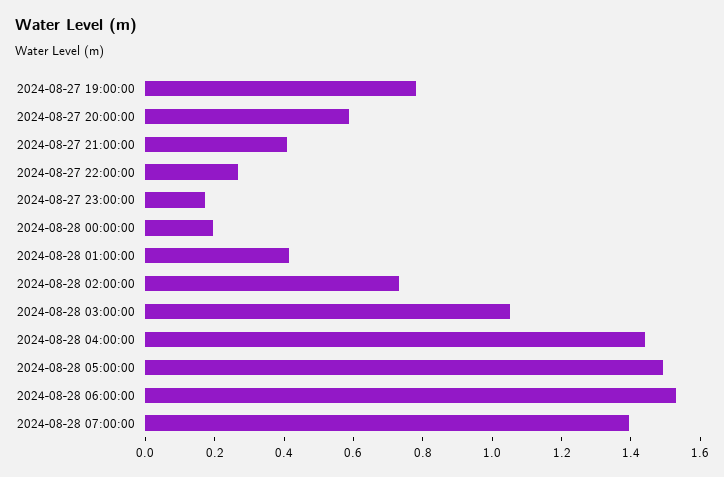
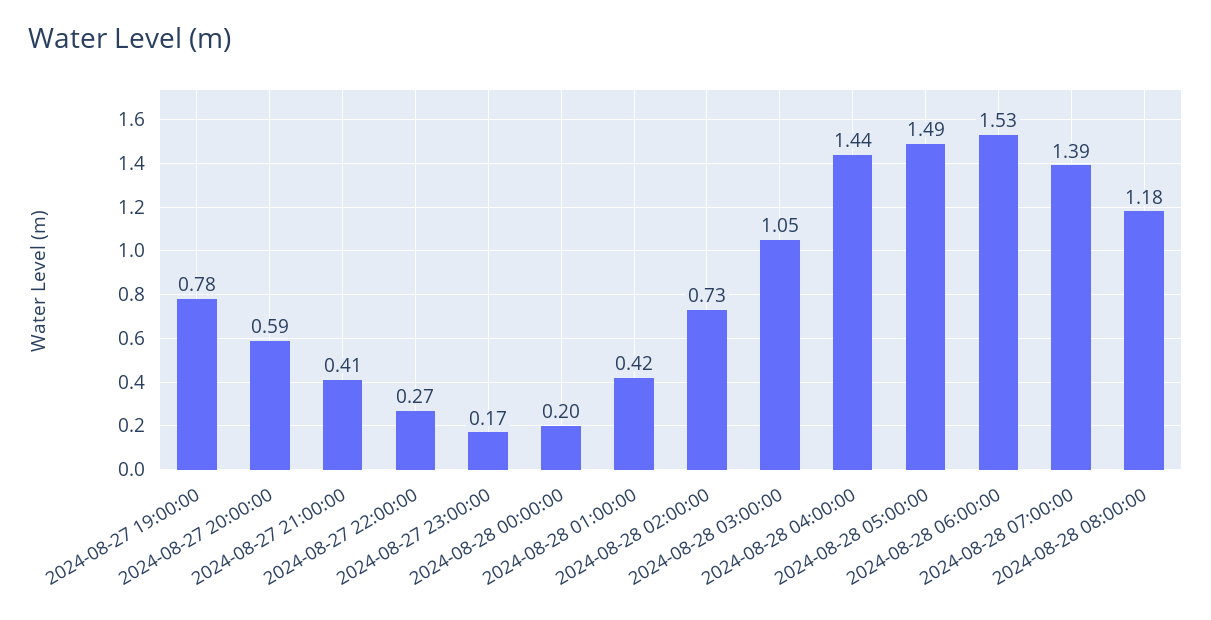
2024-08-28 08:00:00: none -> 1.18

